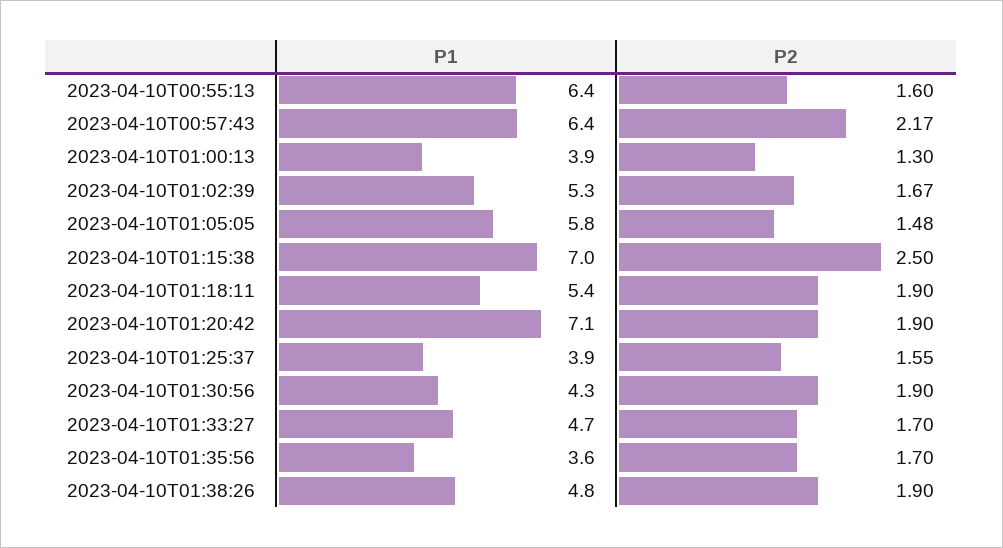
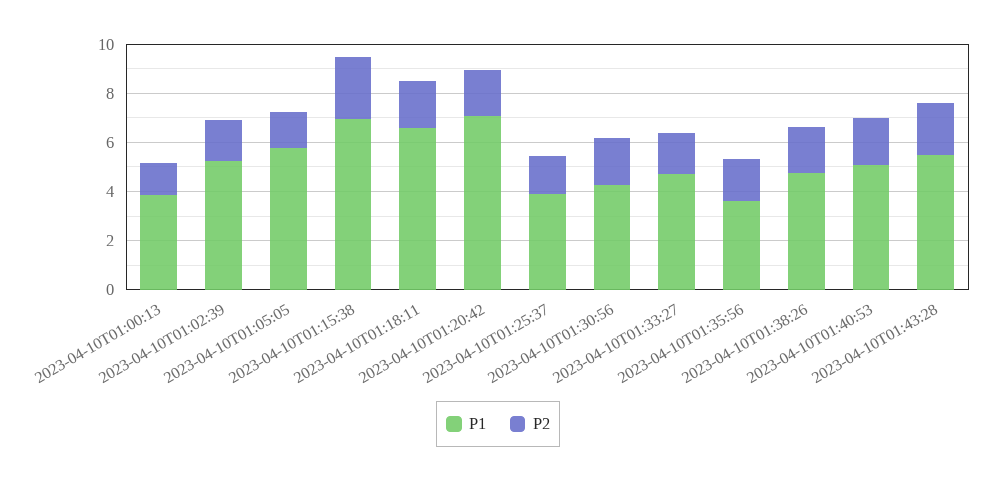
P1, 2023-04-10T00:55:13: 6.4 -> none
P2, 2023-04-10T00:55:13: 1.6 -> none
P1, 2023-04-10T00:57:43: 6.4 -> none
P2, 2023-04-10T00:57:43: 2.17 -> none
P1, 2023-04-10T01:18:11: 5.4 -> 6.5
P1, 2023-04-10T01:40:53: none -> 5
P2, 2023-04-10T01:40:53: none -> 2
P1, 2023-04-10T01:43:28: none -> 5.5
P2, 2023-04-10T01:43:28: none -> 2

